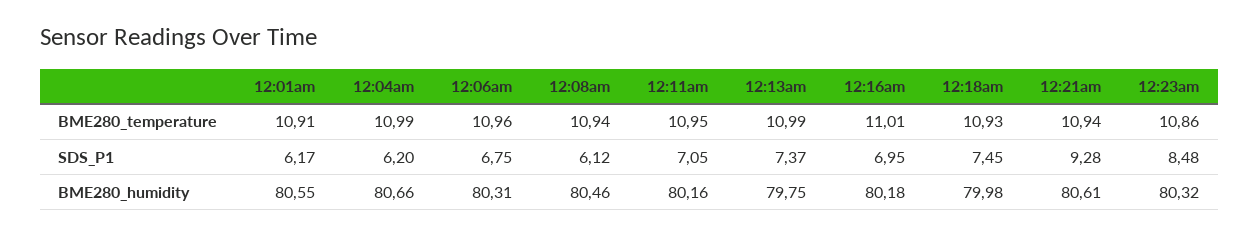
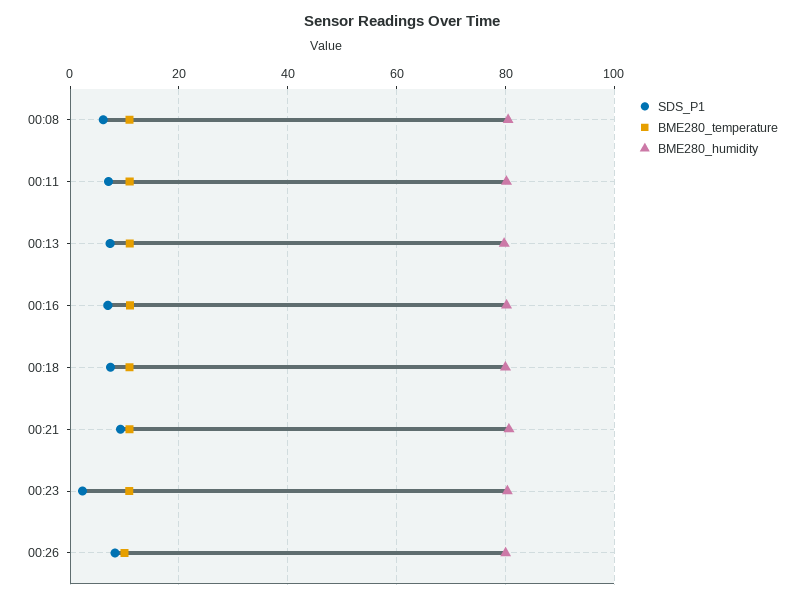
BME280_temperature, 12:01am: 10.91 -> none
BME280_temperature, 12:04am: 10.99 -> none
BME280_temperature, 12:06am: 10.96 -> none
SDS_P1, 12:01am: 6.17 -> none
SDS_P1, 12:04am: 6.2 -> none
SDS_P1, 12:06am: 6.75 -> none
SDS_P1, 12:23am: 8.48 -> 2
BME280_humidity, 12:01am: 80.55 -> none
BME280_humidity, 12:04am: 80.66 -> none
BME280_humidity, 12:06am: 80.31 -> none
SDS_P1, 00:26: none -> 8
BME280_temperature, 00:26: none -> 10
BME280_humidity, 00:26: none -> 80

